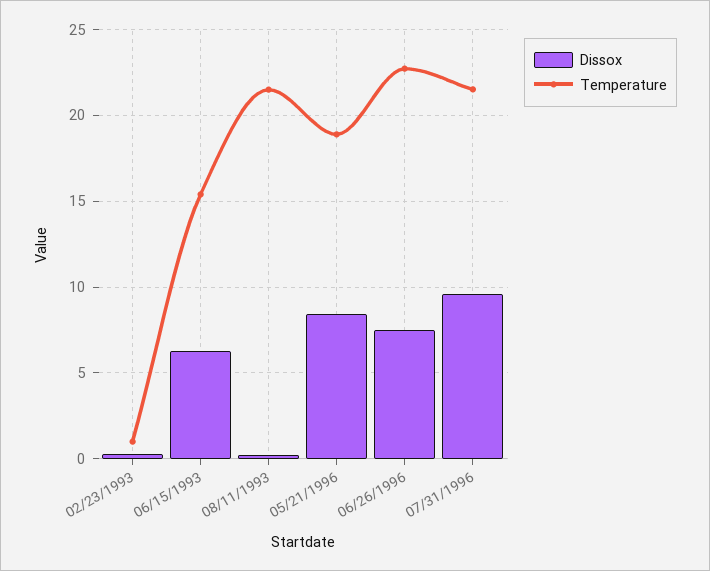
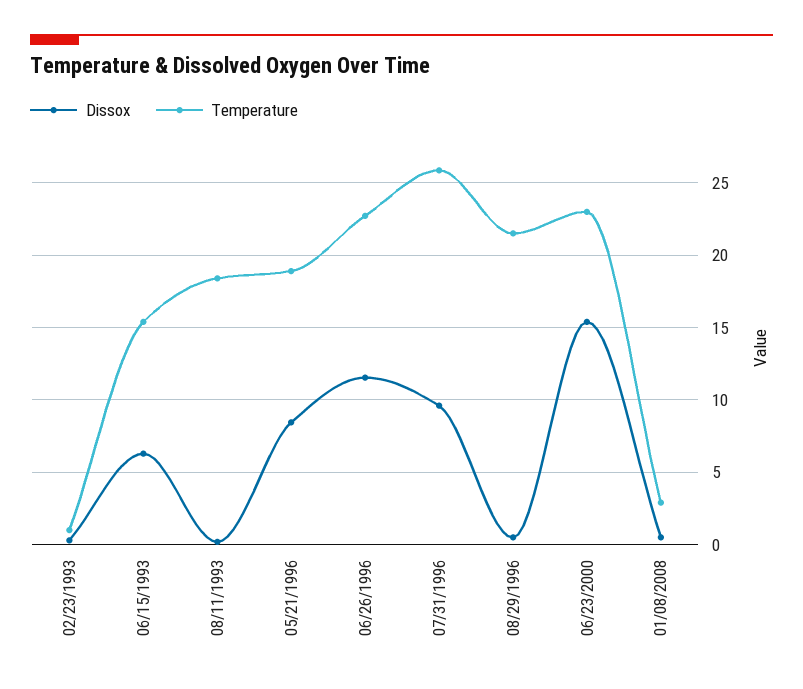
Temperature, 08/11/1993: 21.5 -> 18.5
Dissox, 06/26/1996: 7.5 -> 11.5
Temperature, 07/31/1996: 21.5 -> 26
Dissox, 08/29/1996: none -> 0.5
Temperature, 08/29/1996: none -> 21.5
Dissox, 06/23/2000: none -> 15.5
Temperature, 06/23/2000: none -> 23
Dissox, 01/08/2008: none -> 0.5
Temperature, 01/08/2008: none -> 3

